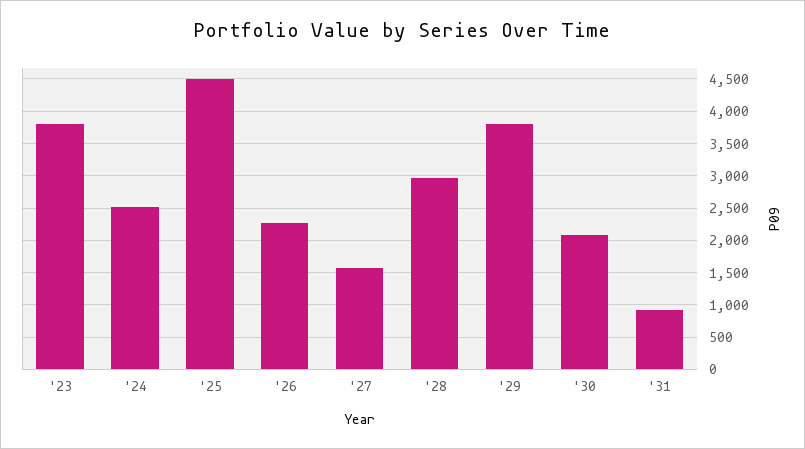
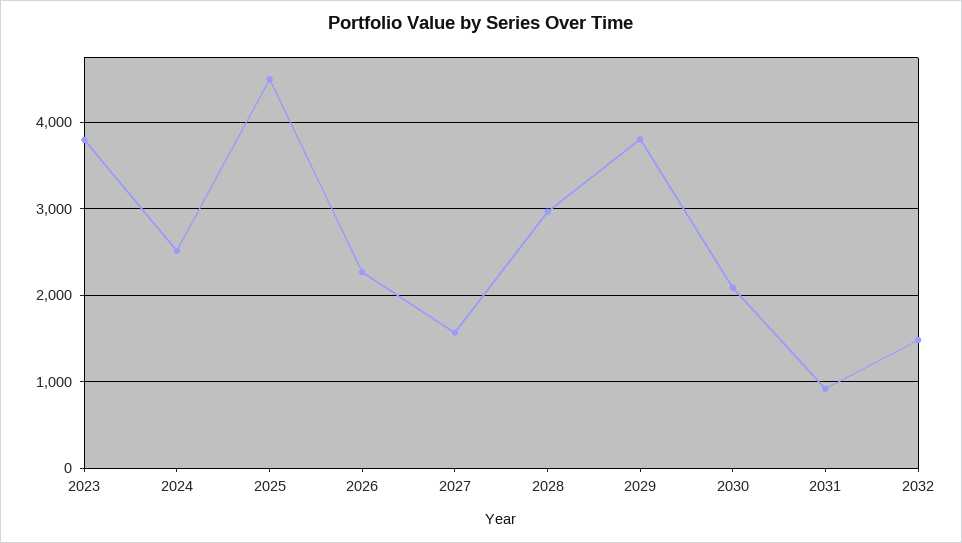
2032: none -> 1500

